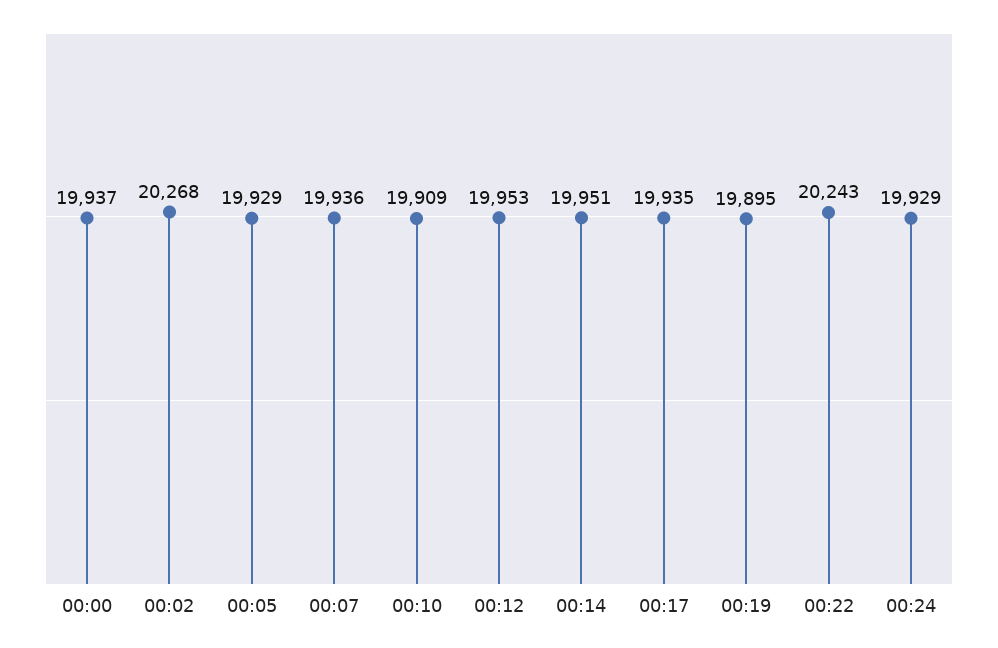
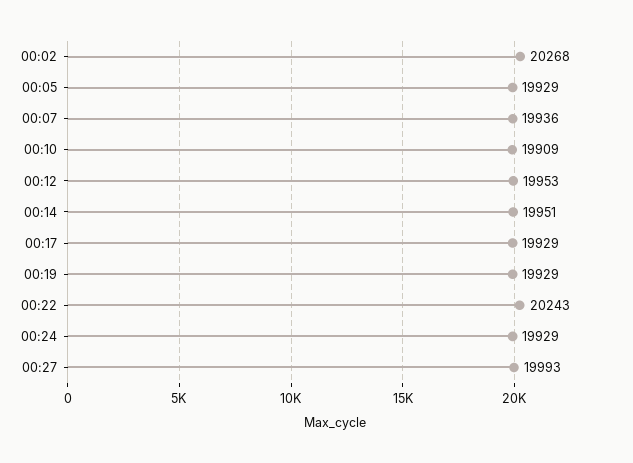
00:00: 19937 -> none
00:17: 19935 -> 19929
00:19: 19895 -> 19929
00:27: none -> 19993

